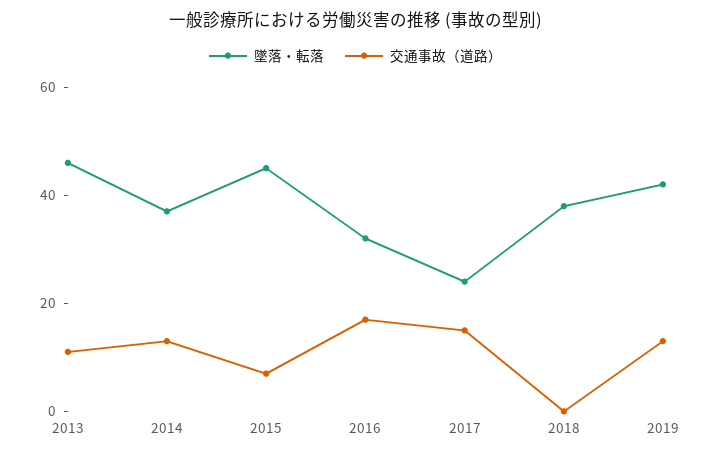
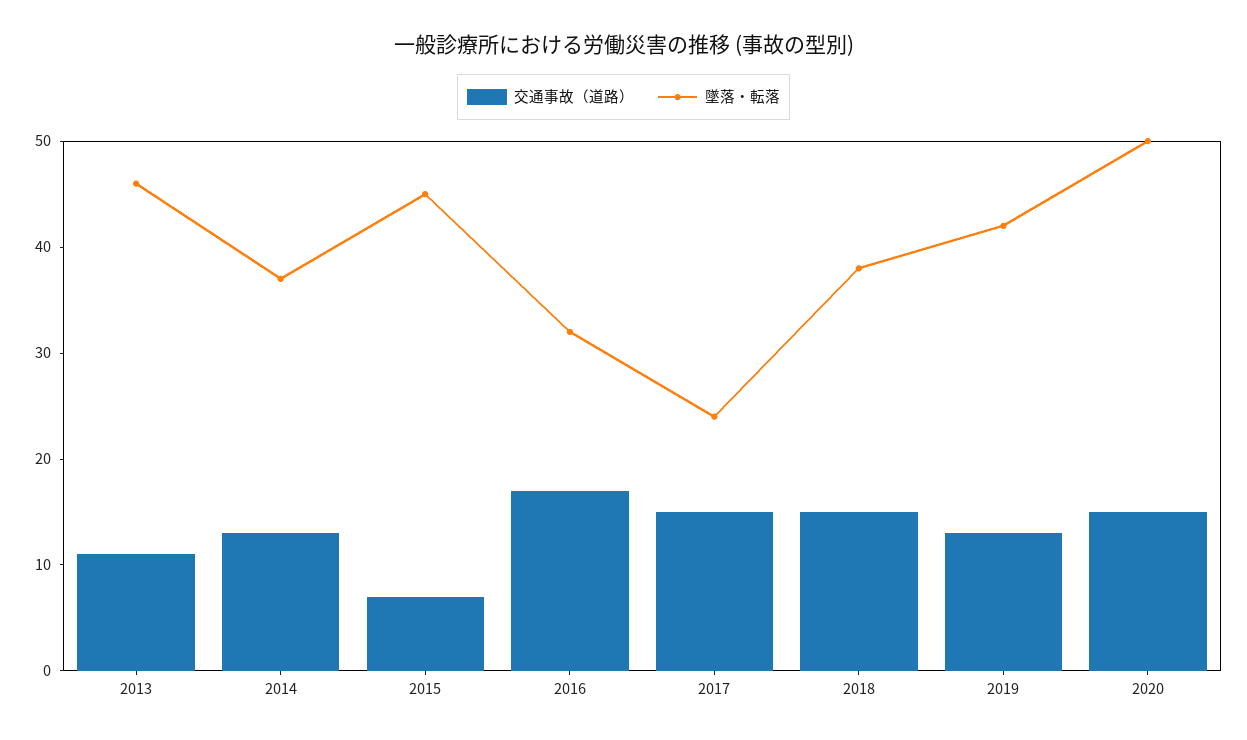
交通事故（道路）, 2018: 0 -> 15
交通事故（道路）, 2020: none -> 15
墜落・転落, 2020: none -> 50

